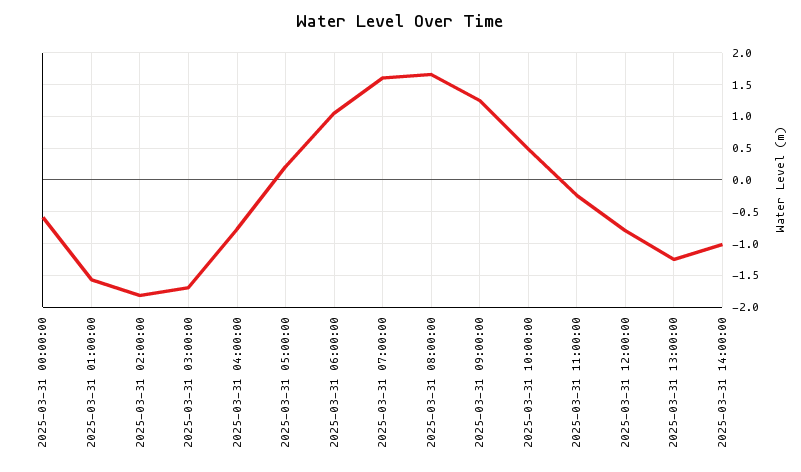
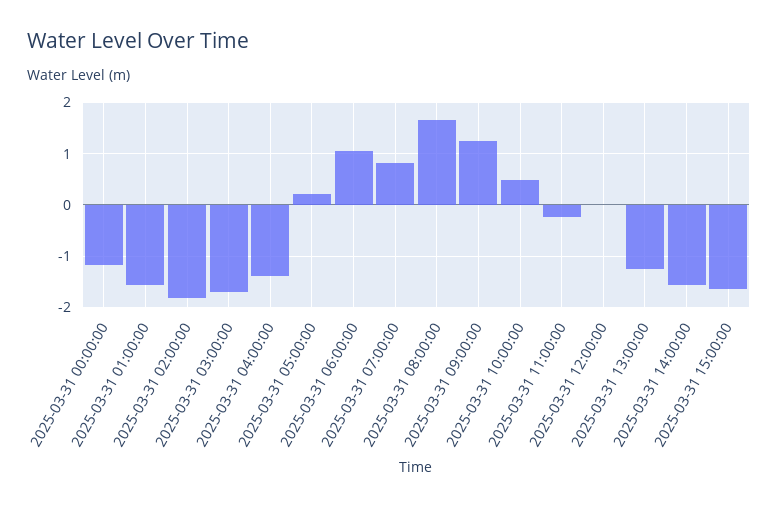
2025-03-31 00:00:00: -0.6 -> -1.2
2025-03-31 04:00:00: -0.8 -> -1.4
2025-03-31 07:00:00: 1.6 -> 0.8
2025-03-31 12:00:00: -0.8 -> 0
2025-03-31 14:00:00: -1 -> -1.6
2025-03-31 15:00:00: none -> -1.6

